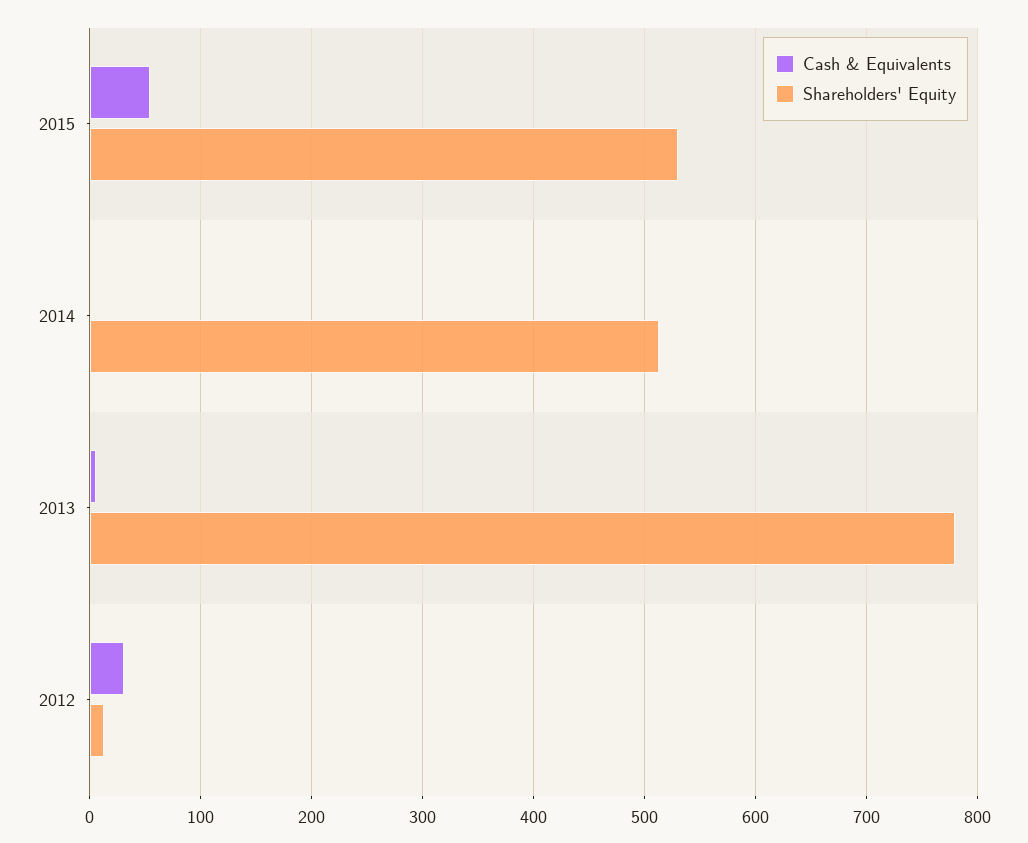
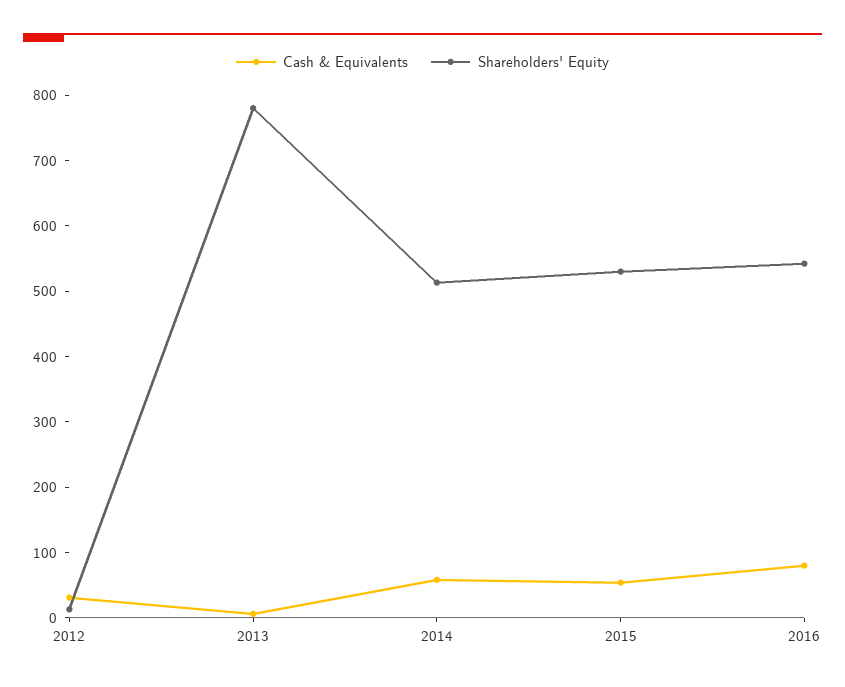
Cash & Equivalents, 2014: 0 -> 60
Cash & Equivalents, 2016: none -> 80
Shareholders' Equity, 2016: none -> 540

